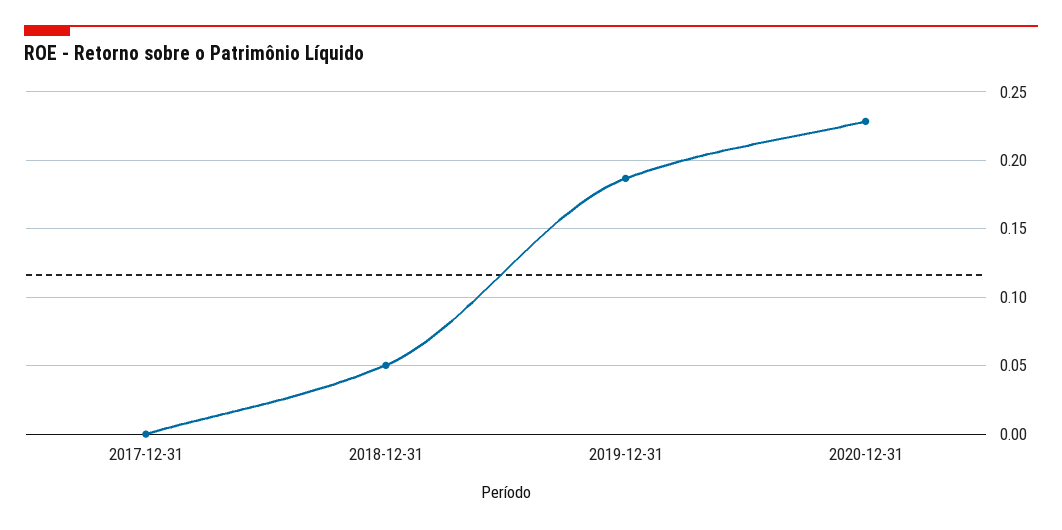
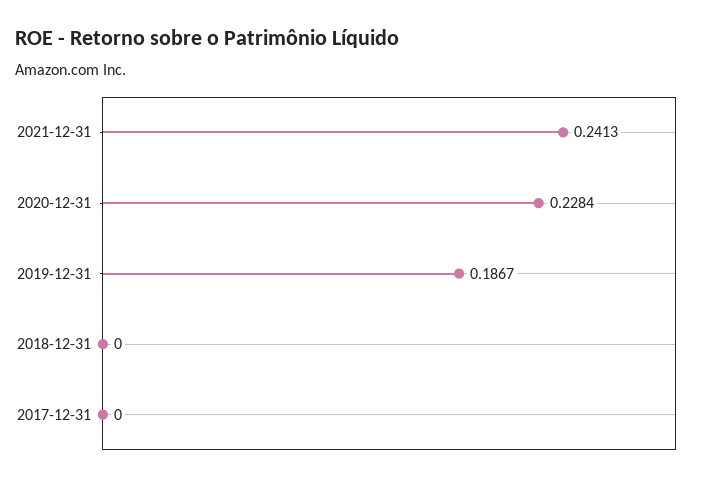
2018-12-31: 0.05 -> 0
2021-12-31: none -> 0.2413

